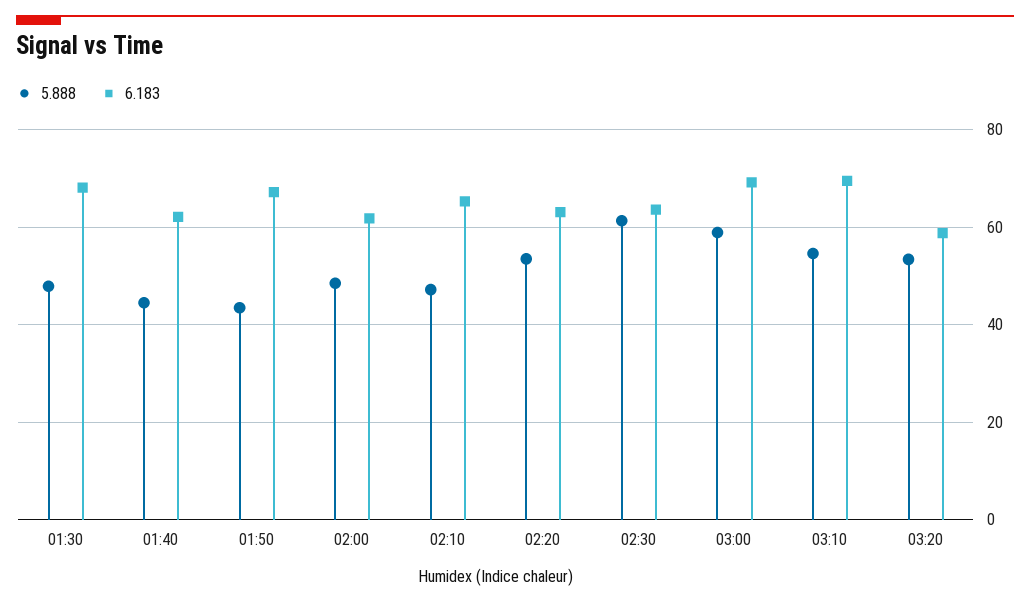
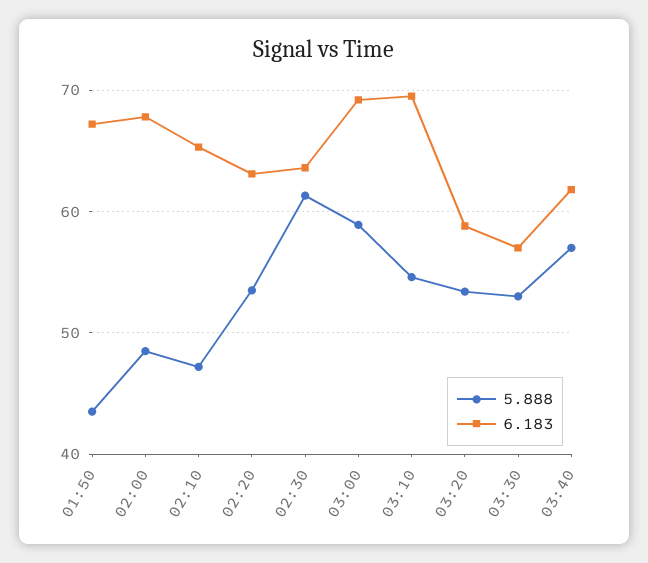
5.888, 01:30: 48 -> none
6.183, 01:30: 68 -> none
5.888, 01:40: 44 -> none
6.183, 01:40: 62 -> none
6.183, 02:00: 62 -> 68
5.888, 03:30: none -> 53
6.183, 03:30: none -> 57
5.888, 03:40: none -> 57
6.183, 03:40: none -> 62

